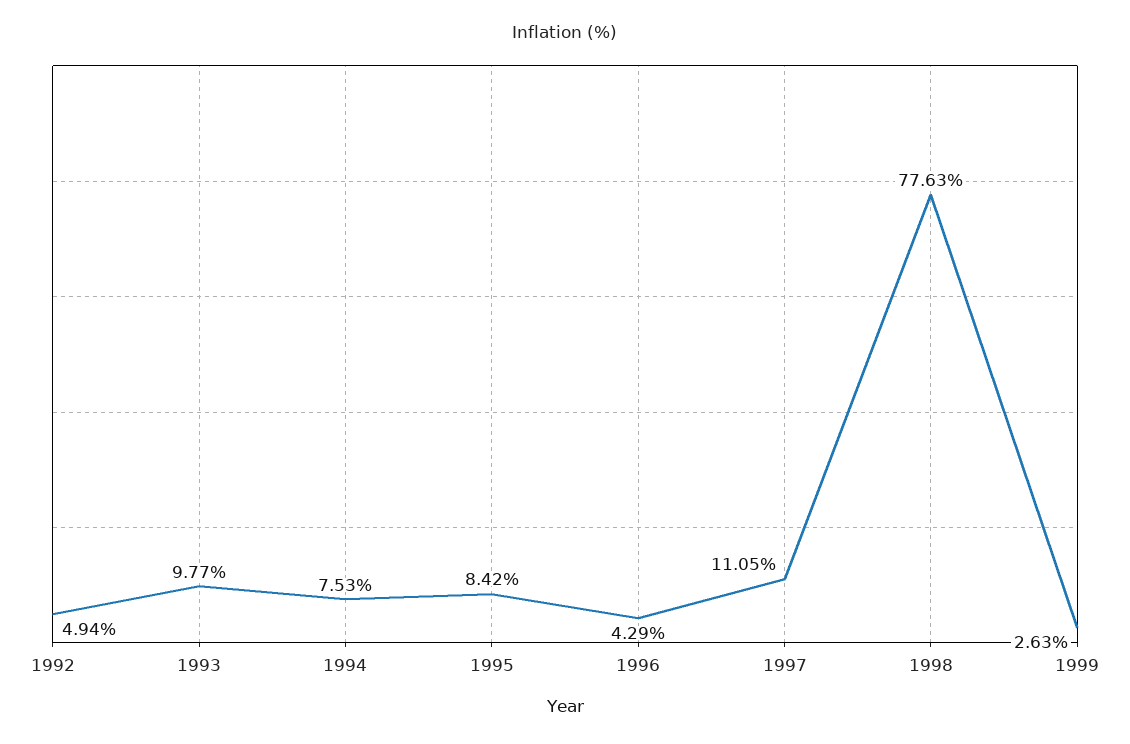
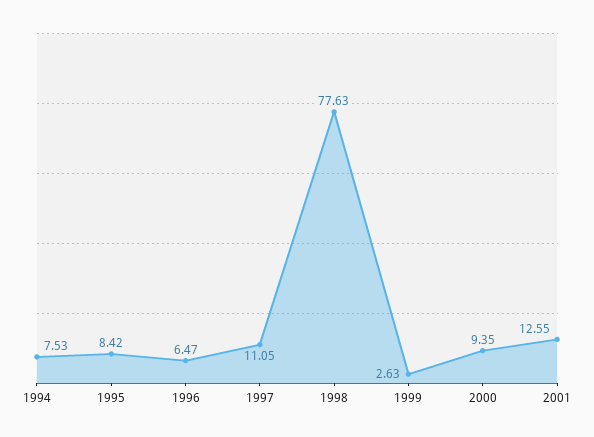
1992: 4.94 -> none
1993: 9.77 -> none
1996: 4.29 -> 6.47
2000: none -> 9.35
2001: none -> 12.55

